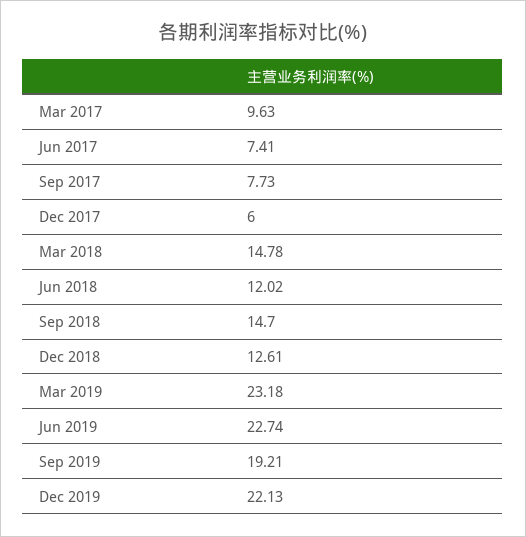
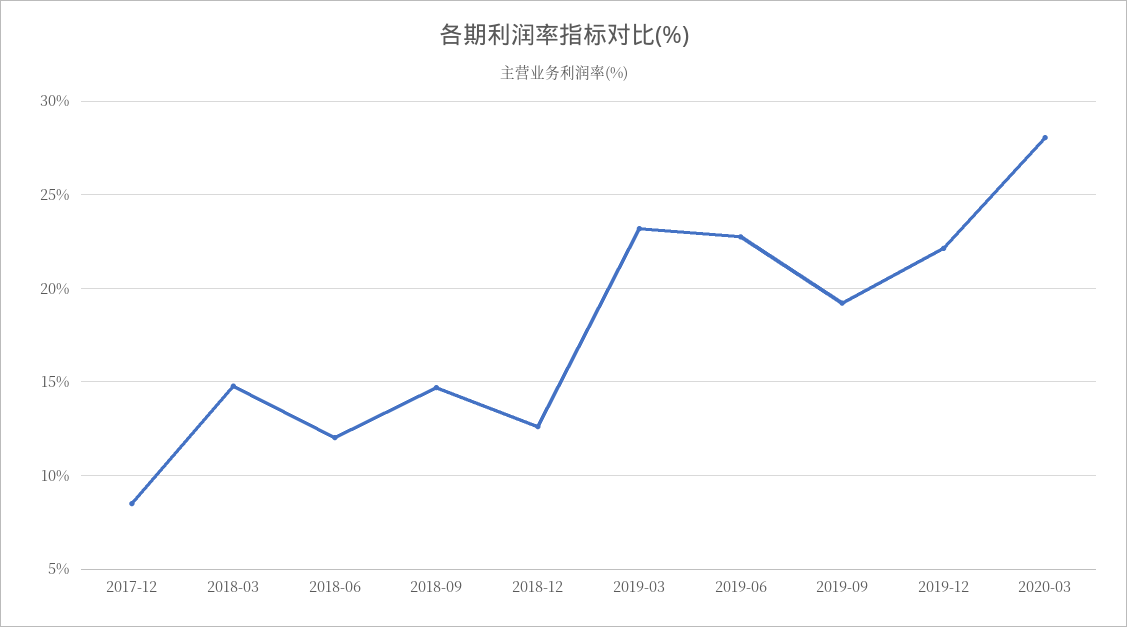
Mar 2017: 9.63 -> none
Jun 2017: 7.41 -> none
Sep 2017: 7.73 -> none
Dec 2017: 6 -> 8.5
2020-03: none -> 28

